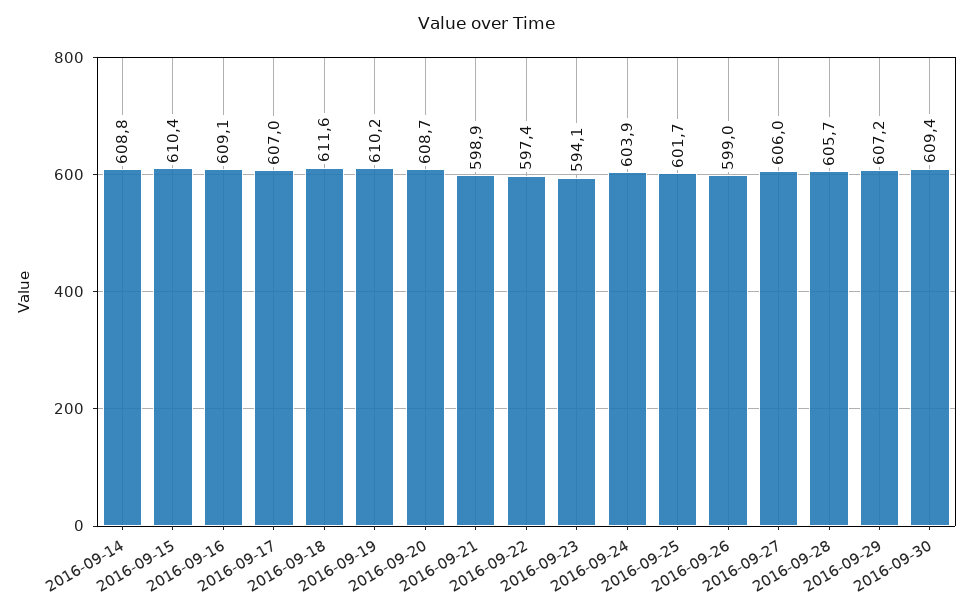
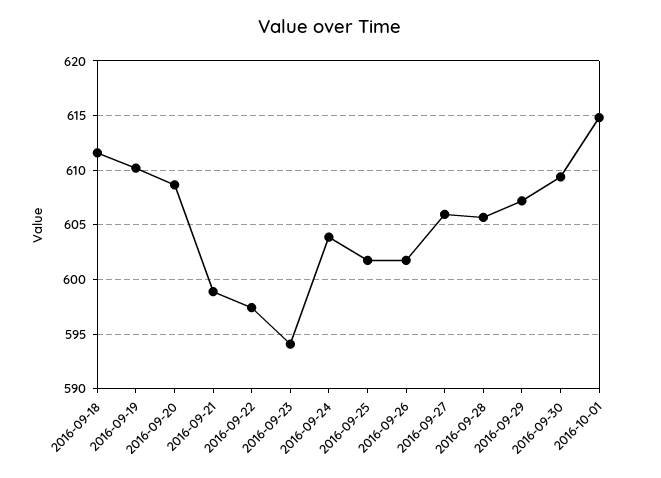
2016-09-14: 608.8 -> none
2016-09-15: 610.4 -> none
2016-09-16: 609.1 -> none
2016-09-17: 607 -> none
2016-09-26: 599 -> 602
2016-10-01: none -> 615

